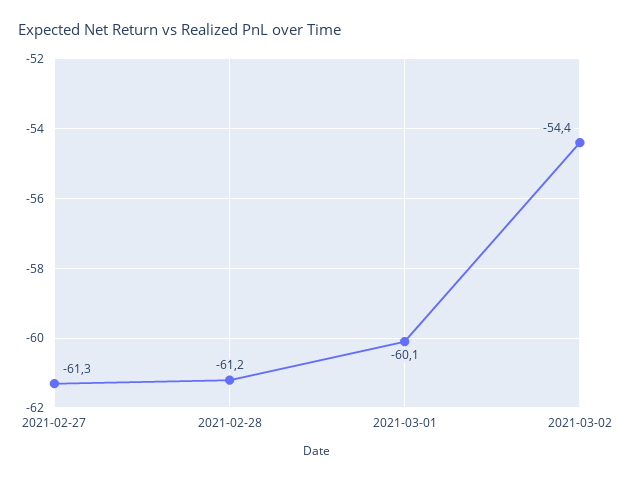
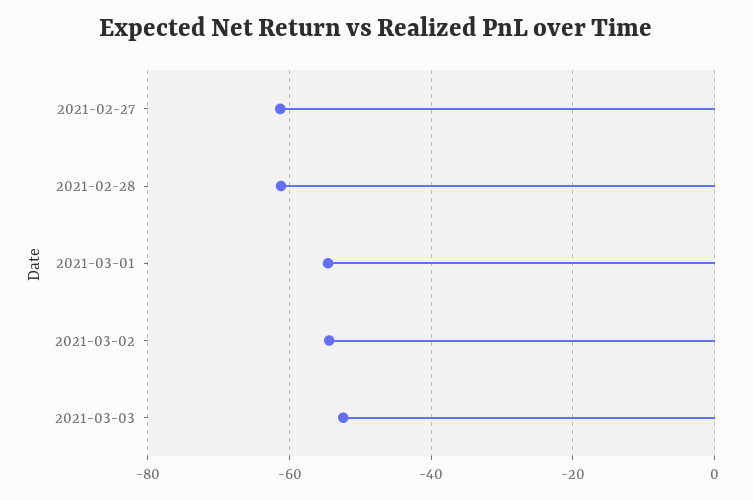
2021-03-01: -60.1 -> -54
2021-03-03: none -> -52

